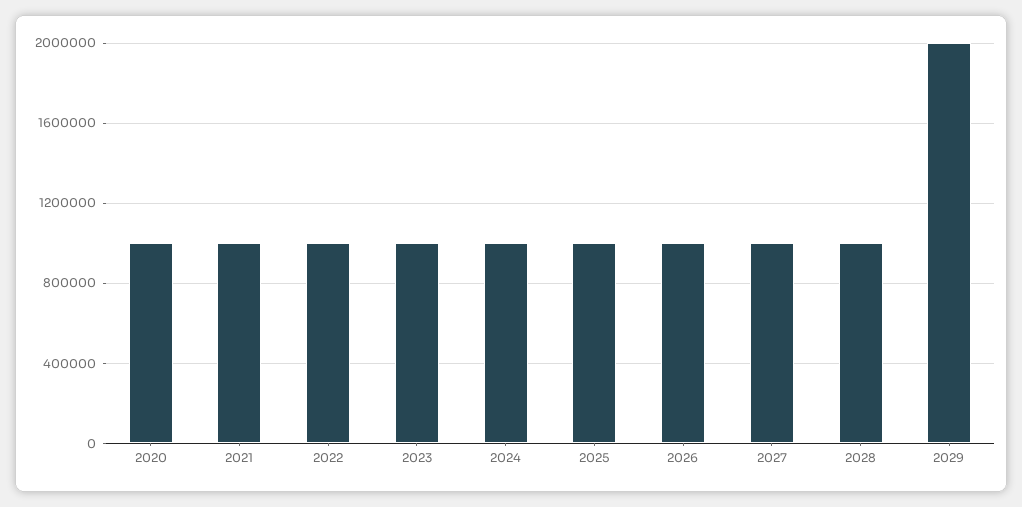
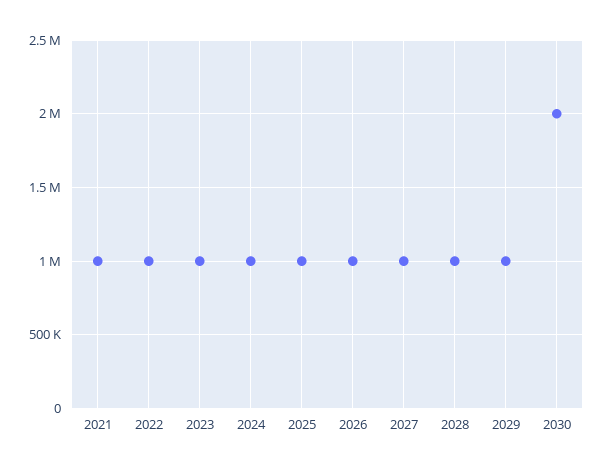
2020: 1000000 -> none
2029: 2000000 -> 1000000
2030: none -> 2000000

